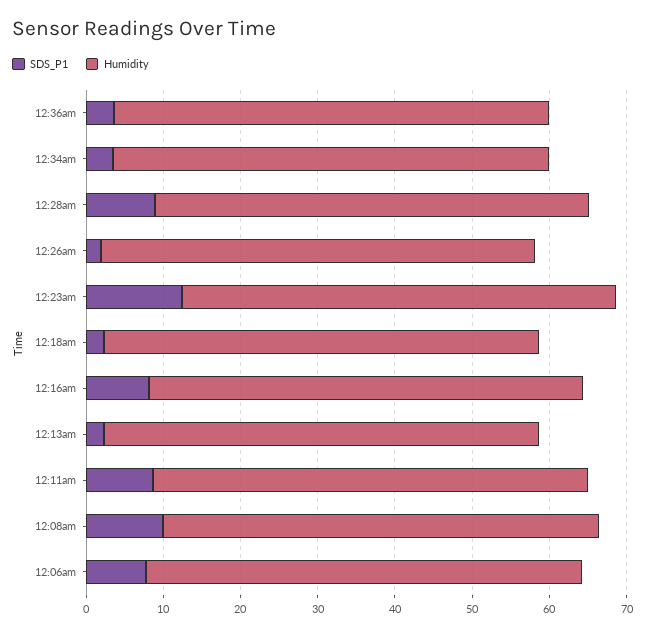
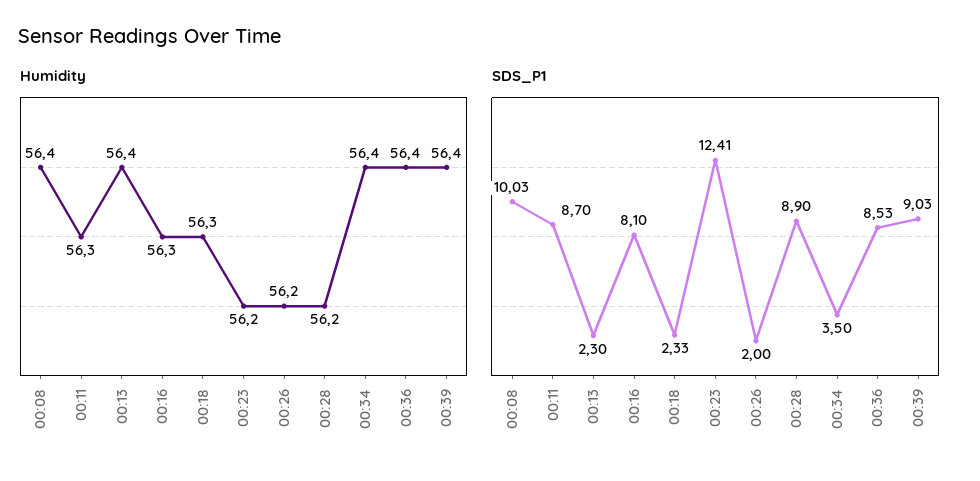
SDS_P1, 12:36am: 4 -> 8.53
SDS_P1, 12:06am: 8 -> none
Humidity, 12:06am: 56 -> none
Humidity, 00:39: none -> 56.4
SDS_P1, 00:39: none -> 9.03

